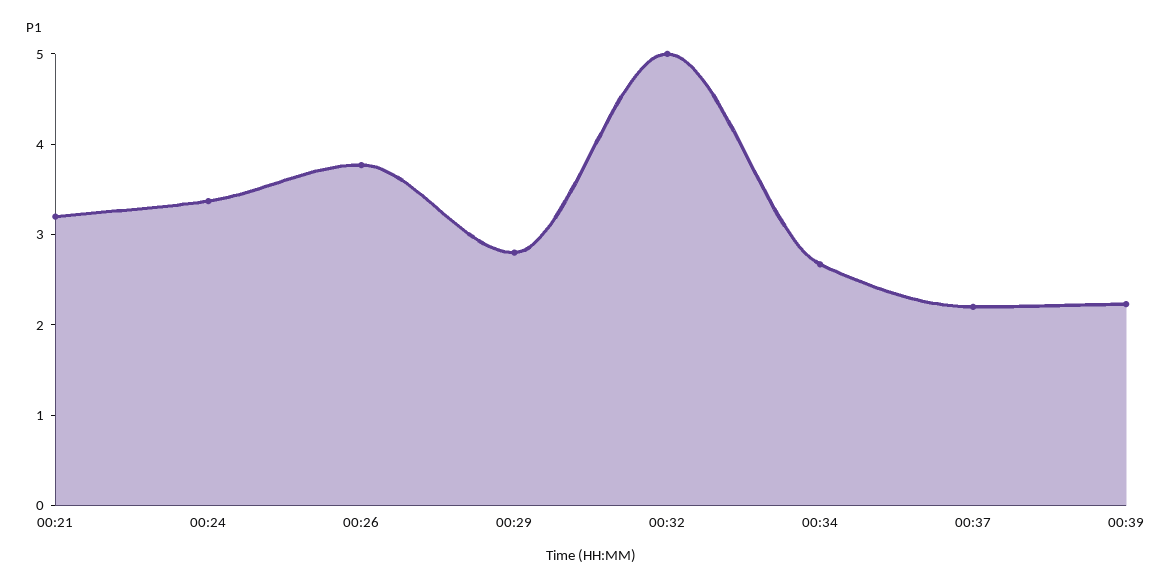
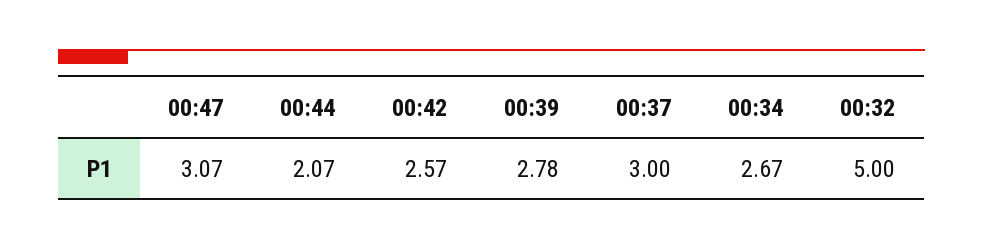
00:21: 3.2 -> none
00:24: 3.4 -> none
00:26: 3.8 -> none
00:29: 2.8 -> none
00:37: 2.2 -> 3
00:39: 2.2 -> 2.78
00:47: none -> 3.07
00:44: none -> 2.07
00:42: none -> 2.57

